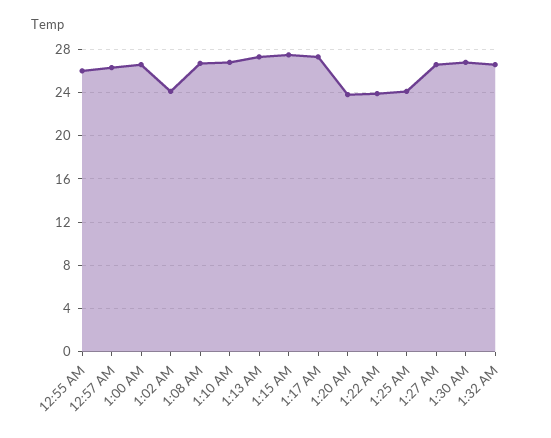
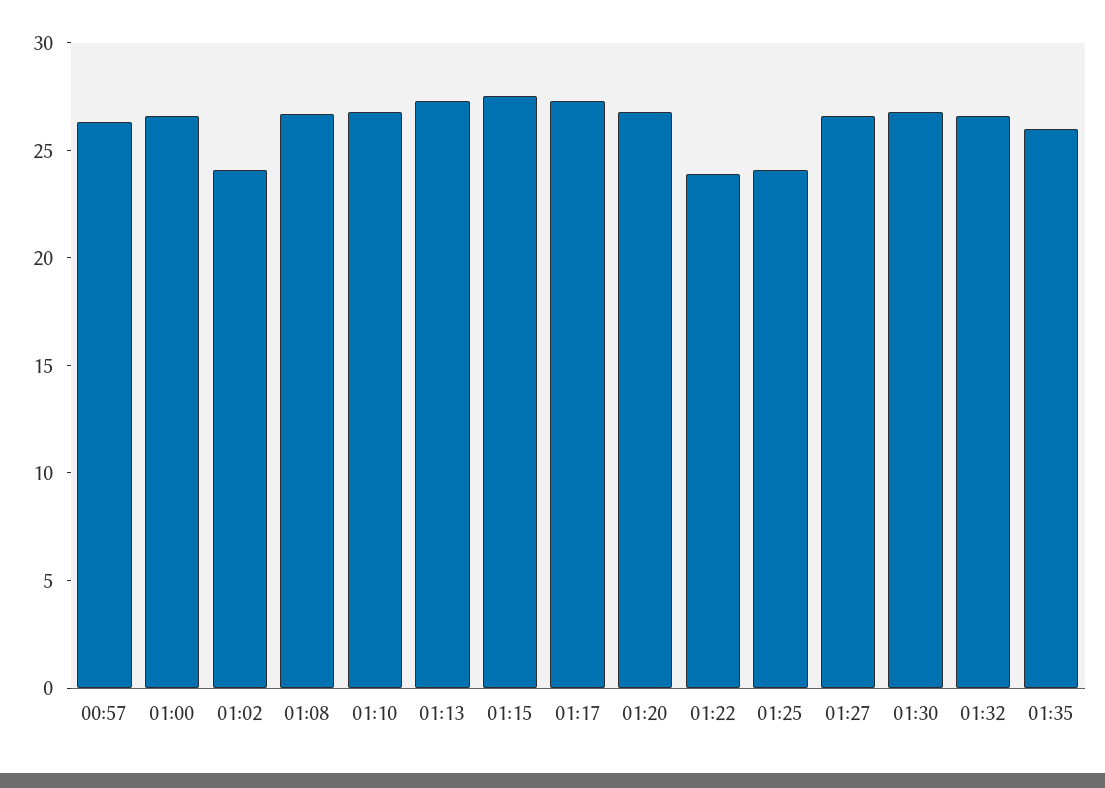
12:55 AM: 26 -> none
1:20 AM: 24 -> 27
01:35: none -> 26

